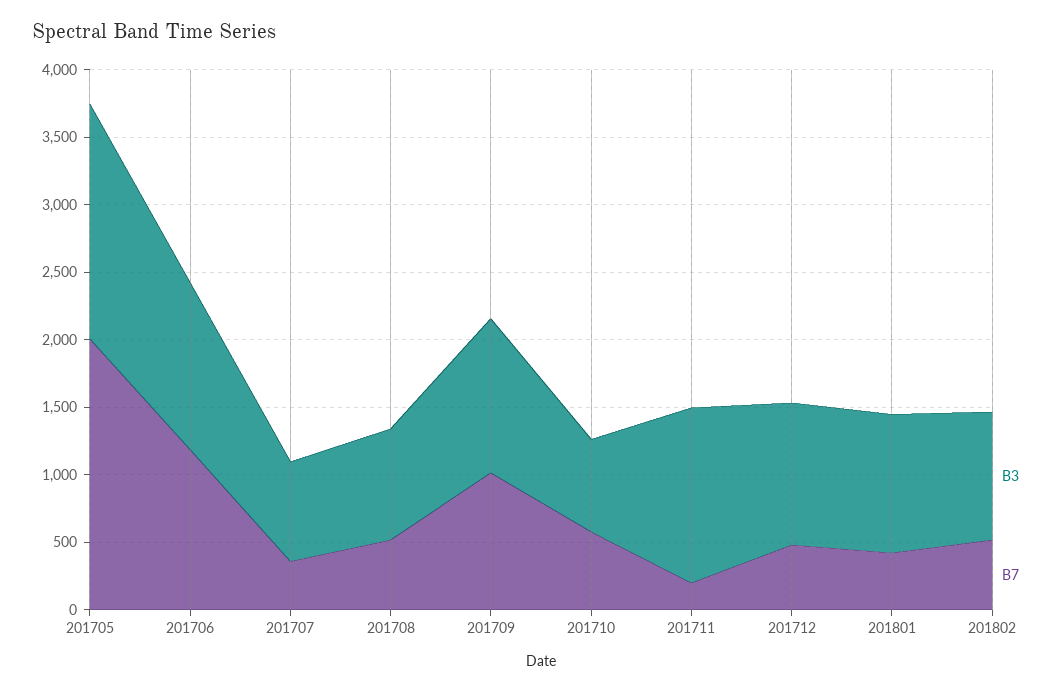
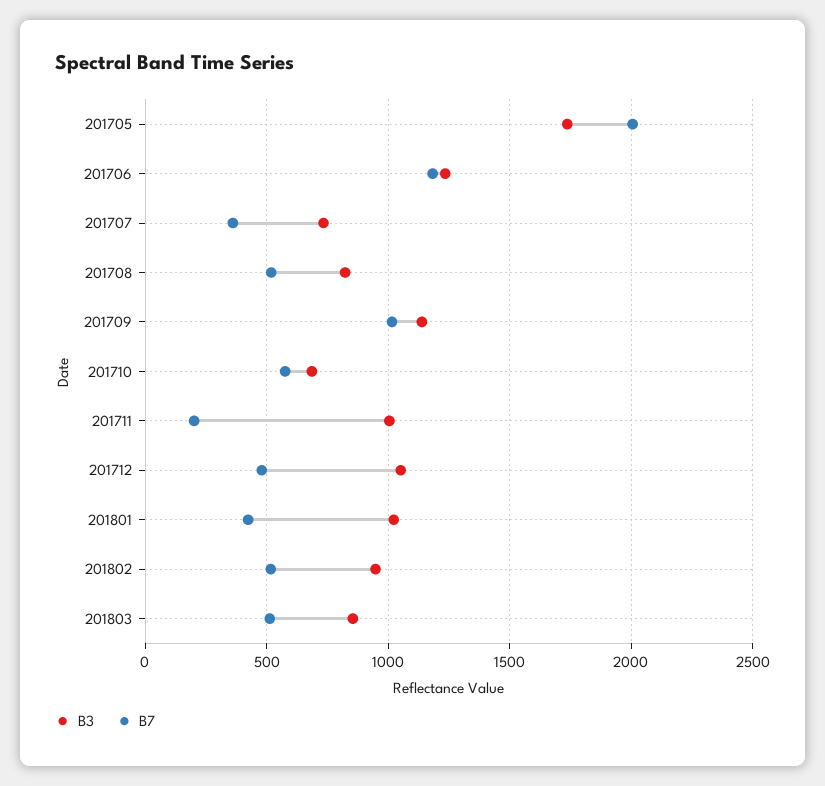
B3, 201711: 1300 -> 1000
B3, 201803: none -> 850
B7, 201803: none -> 500

